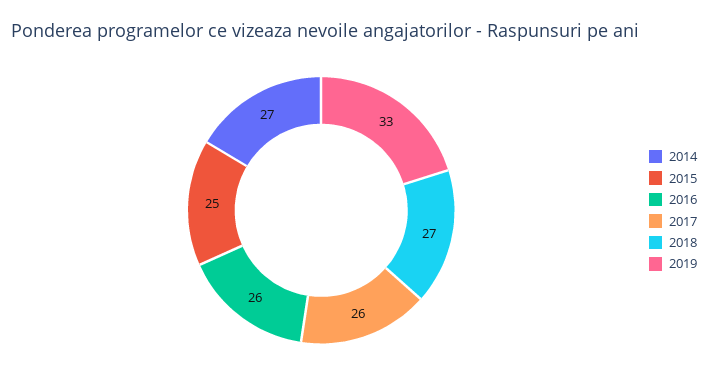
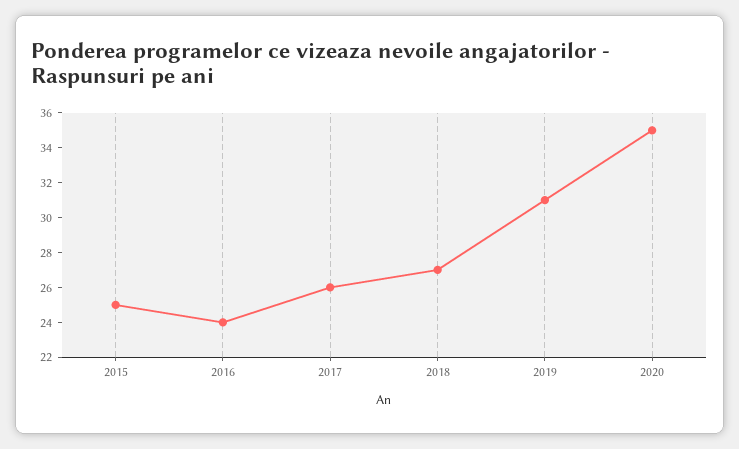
2014: 27 -> none
2016: 26 -> 24
2019: 33 -> 31
2020: none -> 35

